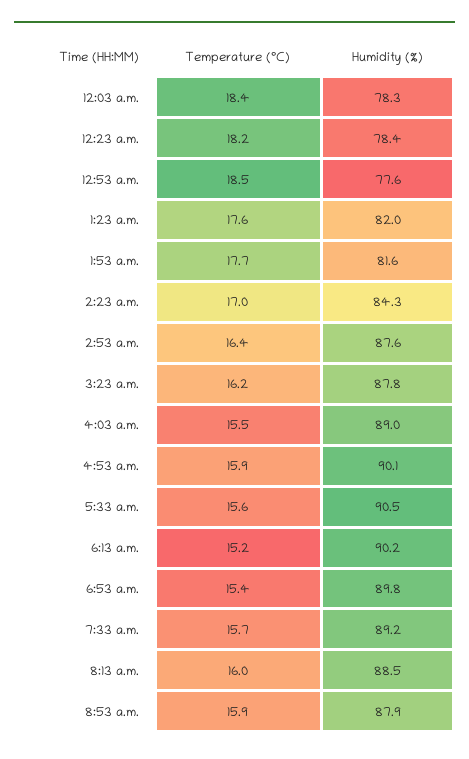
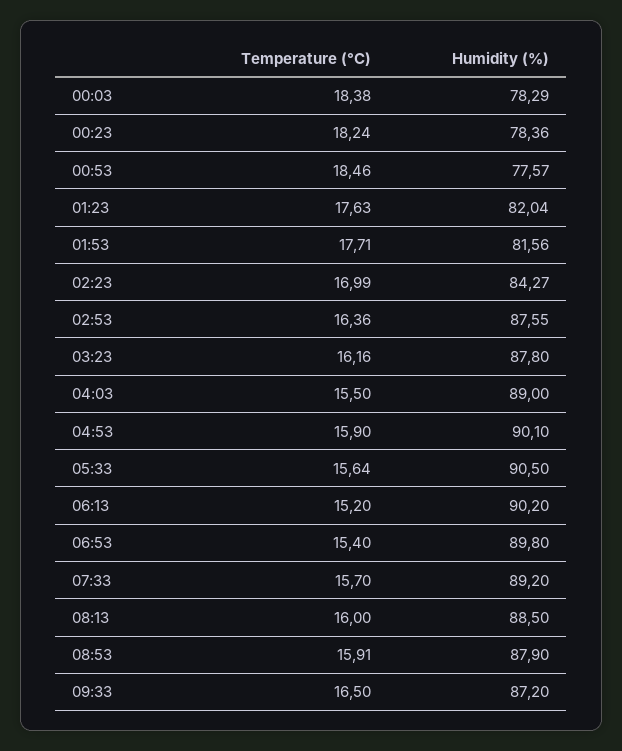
Temperature (°C), 09:33: none -> 16.5
Humidity (%), 09:33: none -> 87.2

